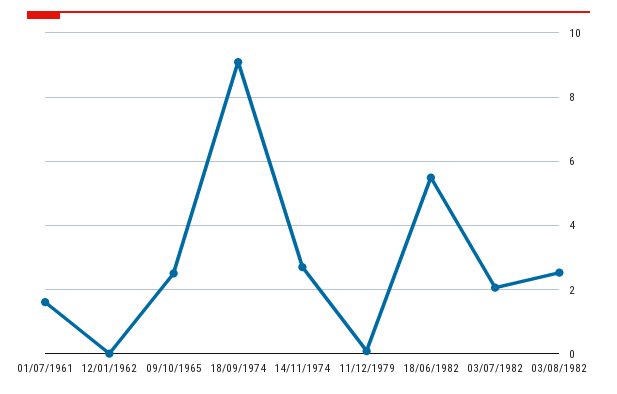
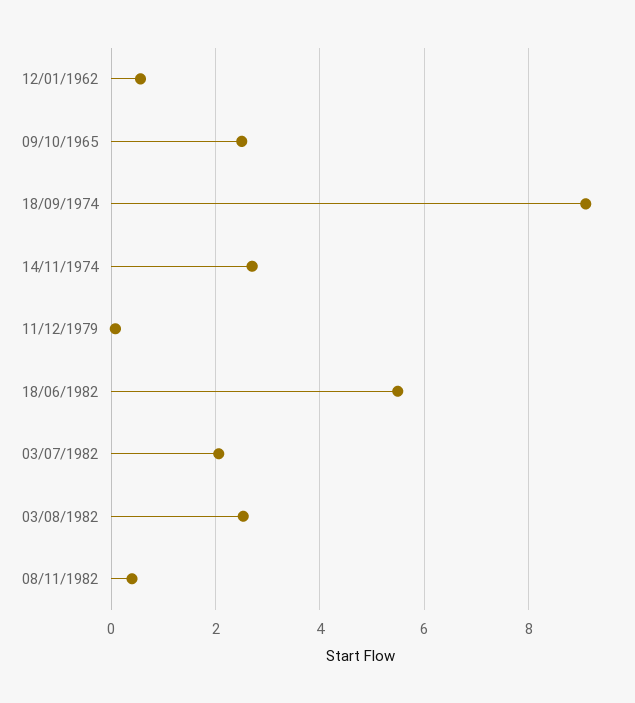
01/07/1961: 1.6 -> none
12/01/1962: 0 -> 0.6
08/11/1982: none -> 0.4

